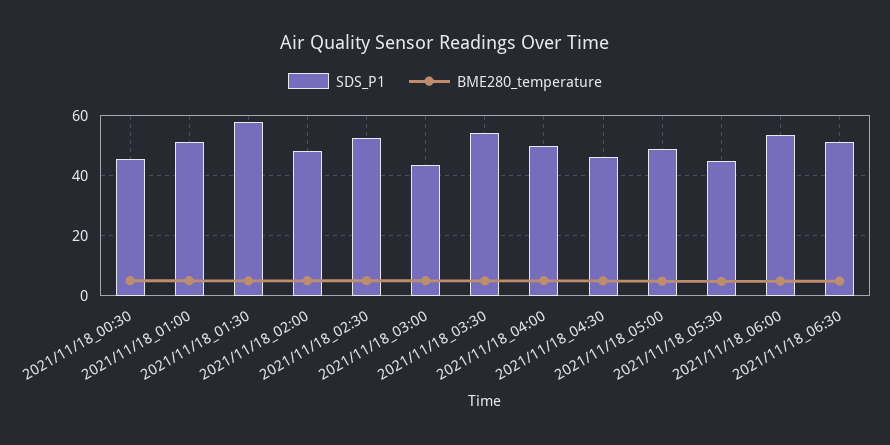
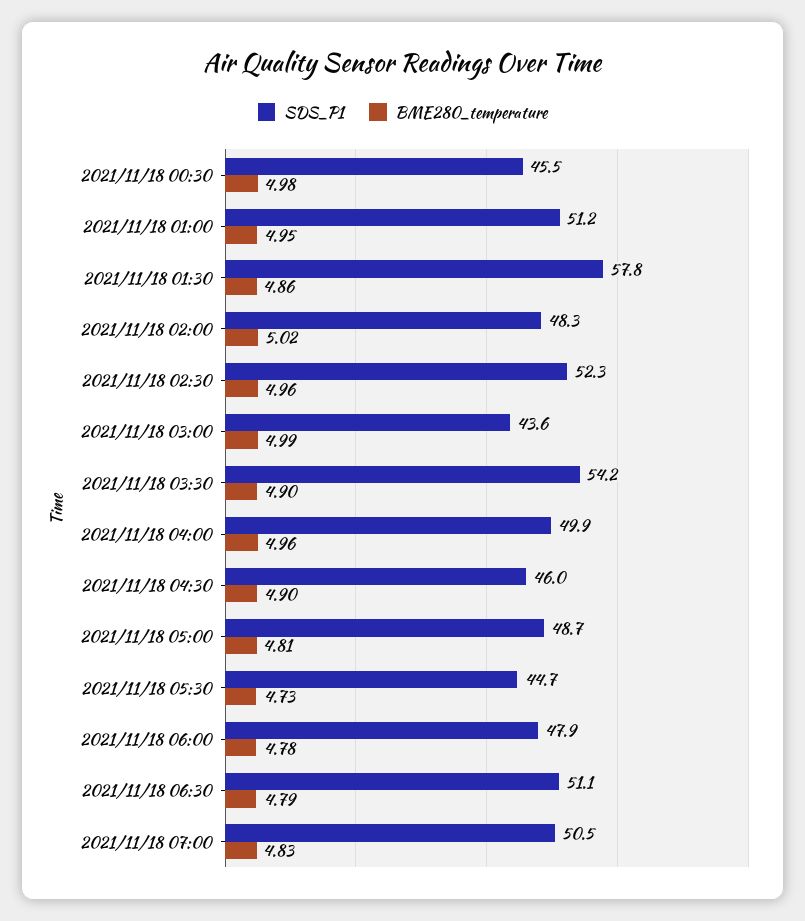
SDS_P1, 2021/11/18_06:00: 54 -> 47.9
SDS_P1, 2021/11/18 07:00: none -> 50.5
BME280_temperature, 2021/11/18 07:00: none -> 4.83

